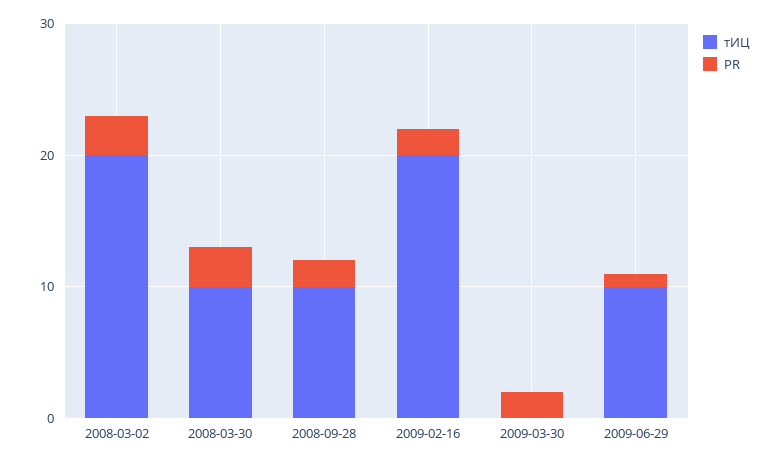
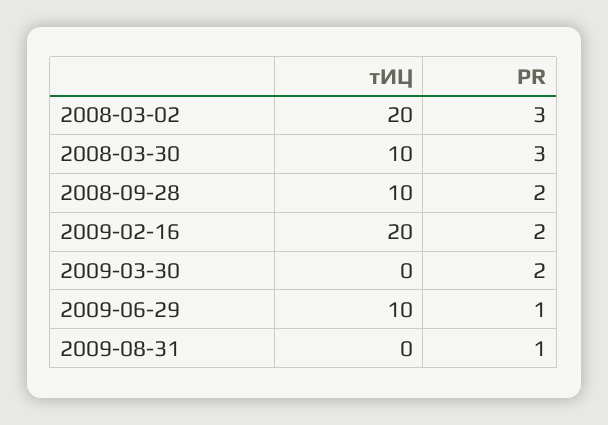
тИЦ, 2009-08-31: none -> 0
PR, 2009-08-31: none -> 1

